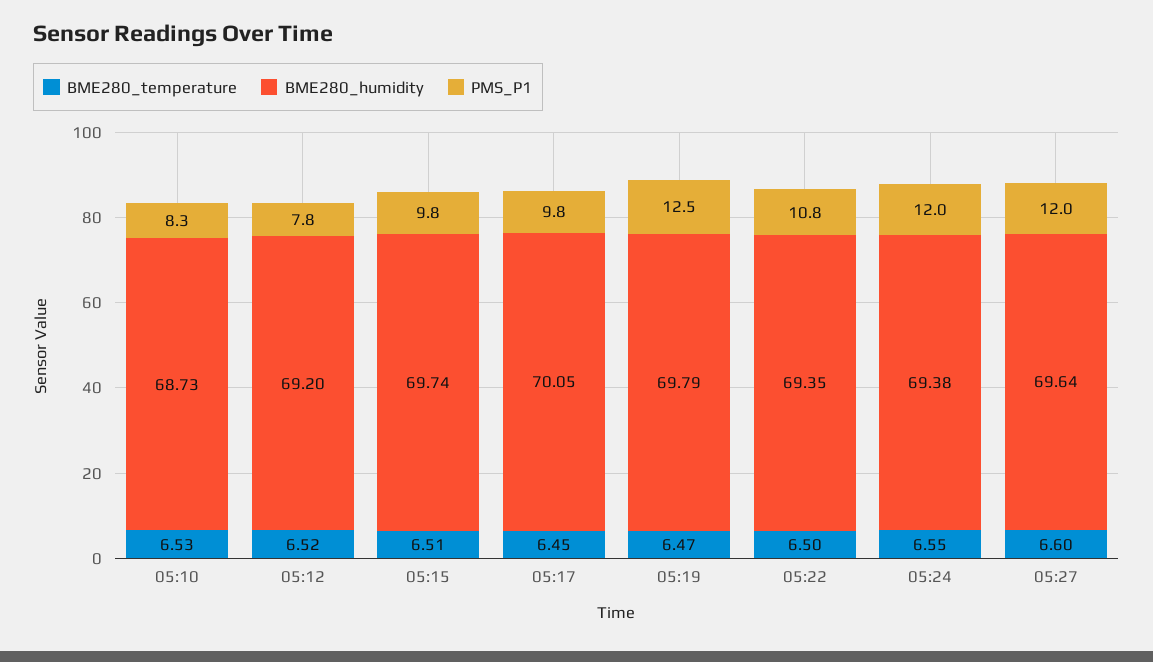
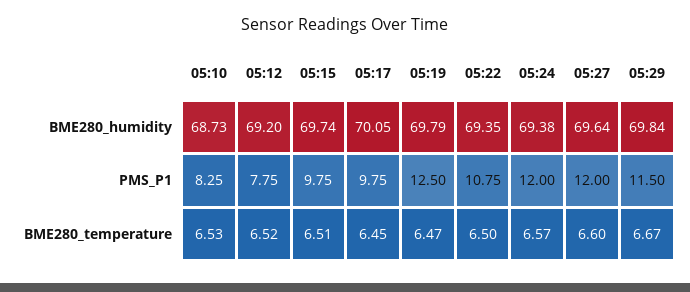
BME280_temperature, 05:24: 6.55 -> 6.57
BME280_humidity, 05:29: none -> 69.84
PMS_P1, 05:29: none -> 11.5
BME280_temperature, 05:29: none -> 6.67

